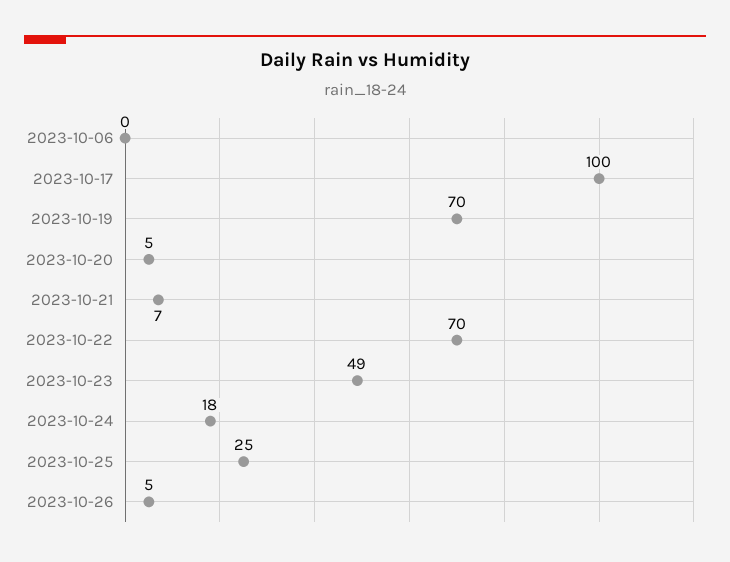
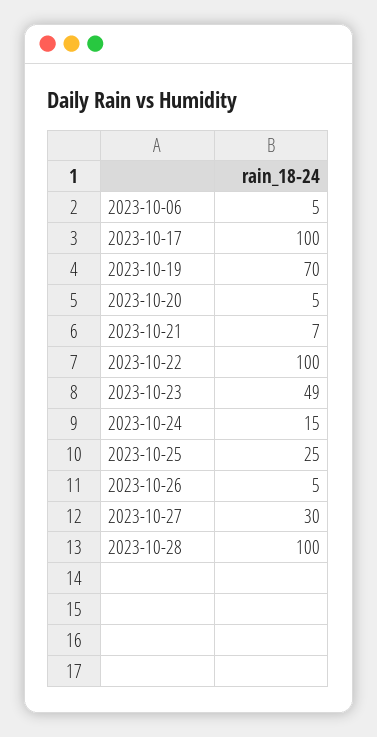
2023-10-06: 0 -> 5
2023-10-22: 70 -> 100
2023-10-24: 18 -> 15
2023-10-27: none -> 30
2023-10-28: none -> 100

